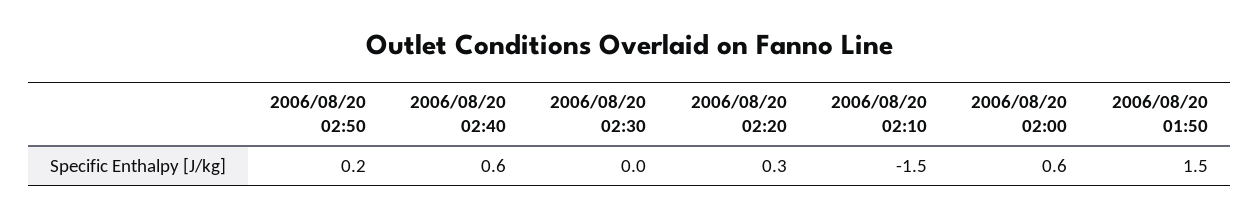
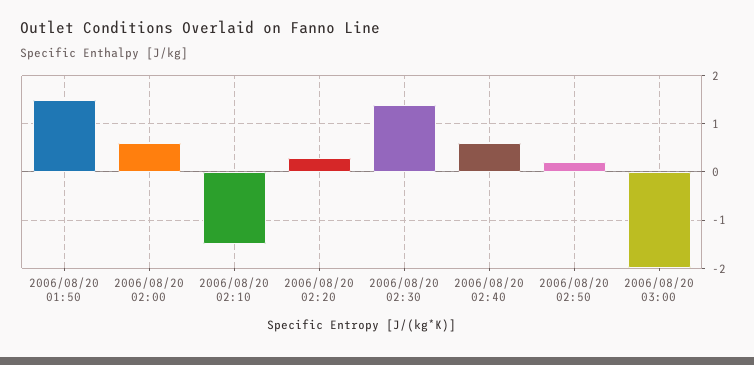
2006/08/20 02:30: 0 -> 1.5
2006/08/20 03:00: none -> -2

